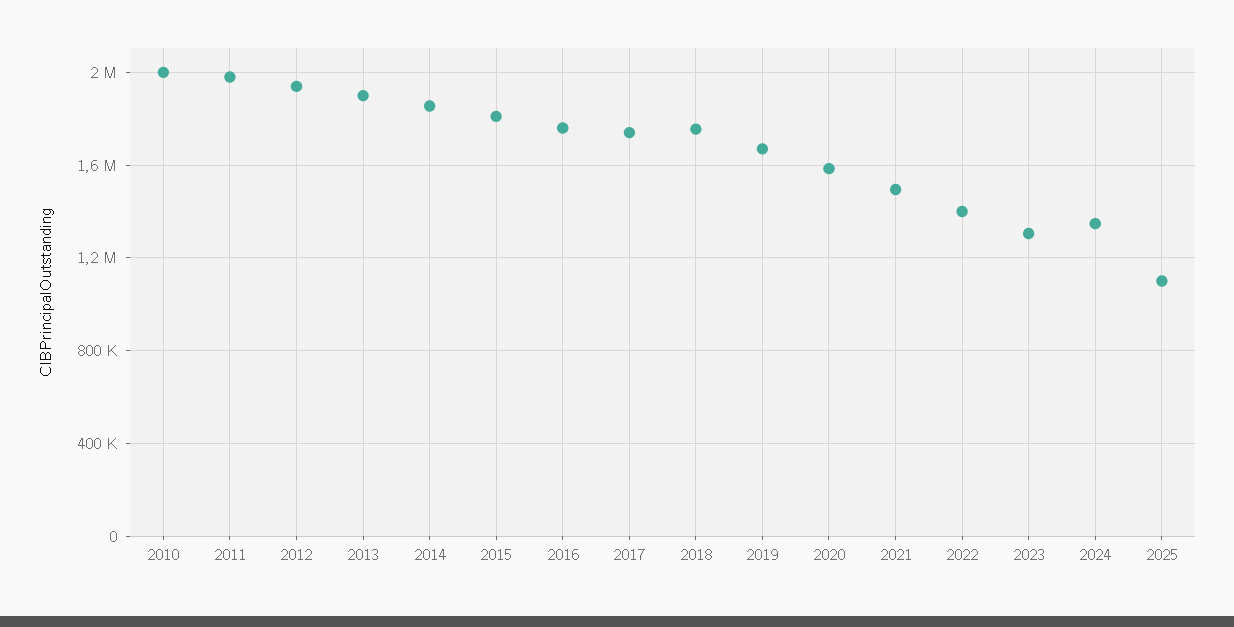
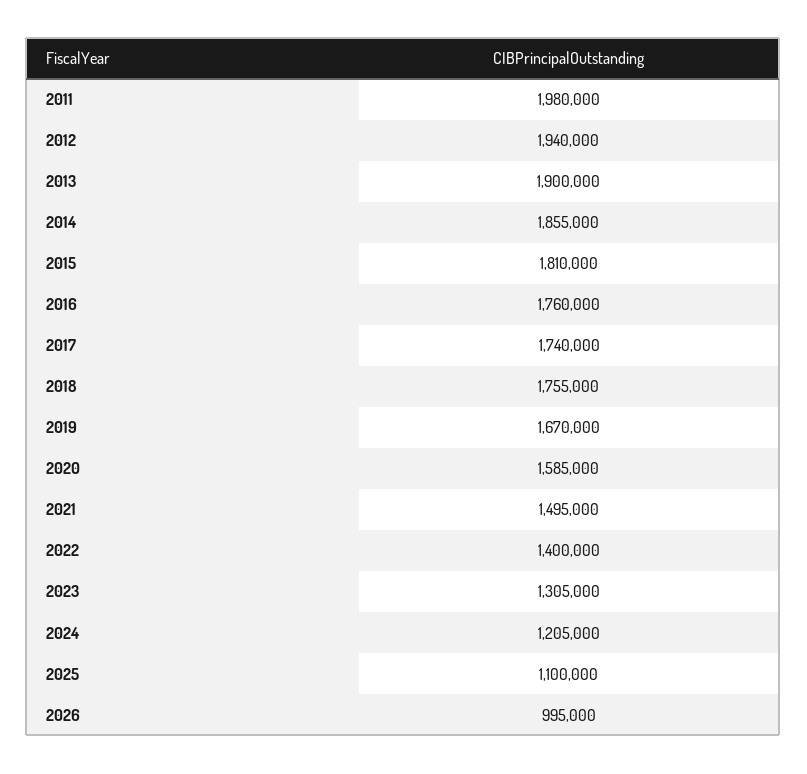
2010: 2000000 -> none
2024: 1350000 -> 1205000
2026: none -> 995000

